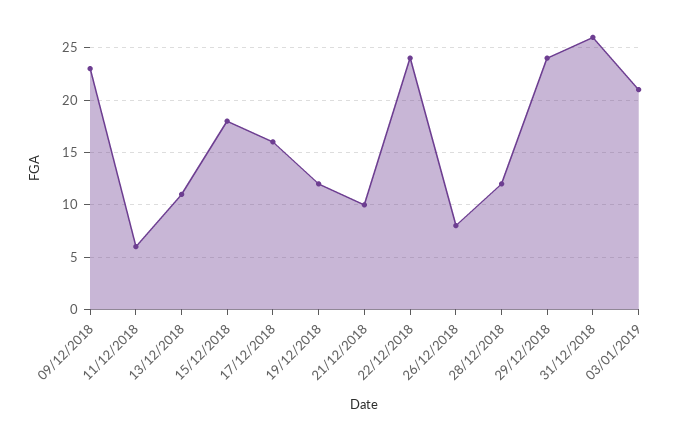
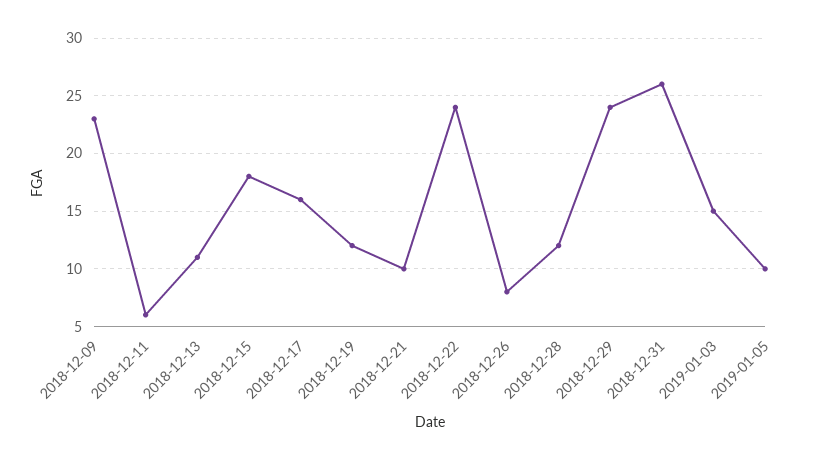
03/01/2019: 21 -> 15
2019-01-05: none -> 10

